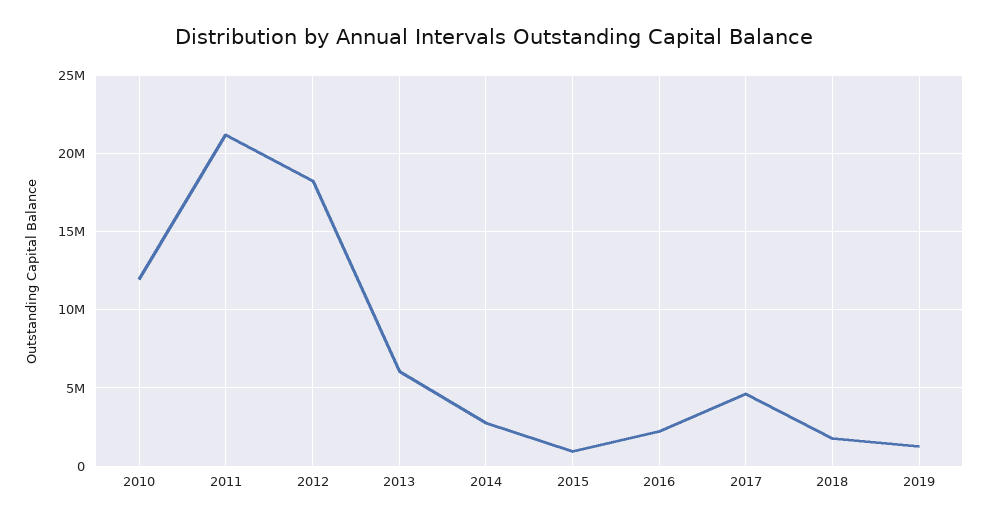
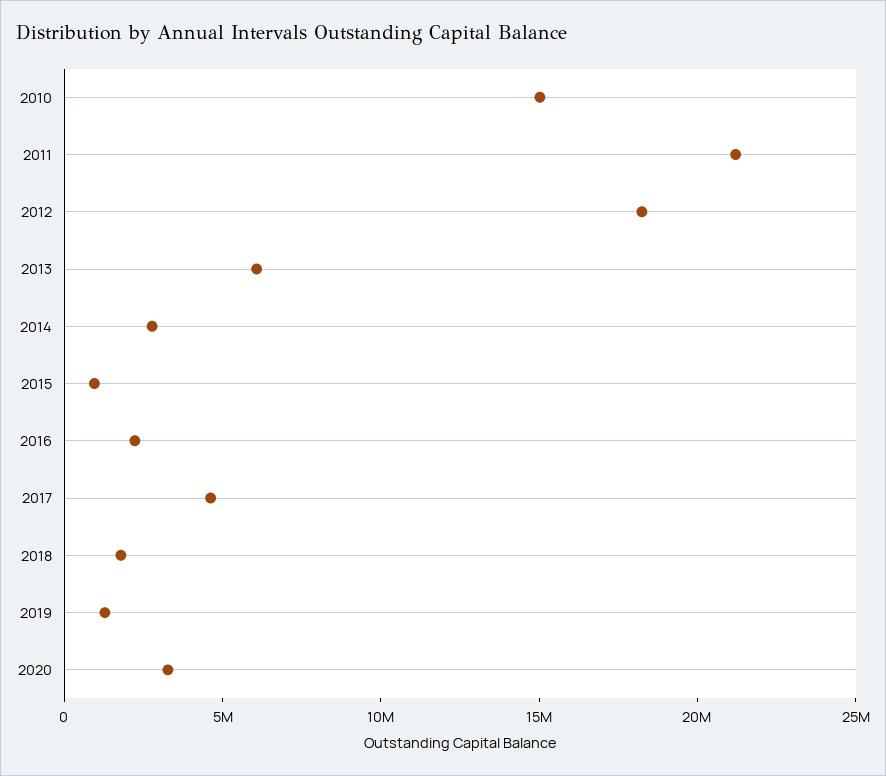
2010: 12000000 -> 15000000
2020: none -> 3000000

